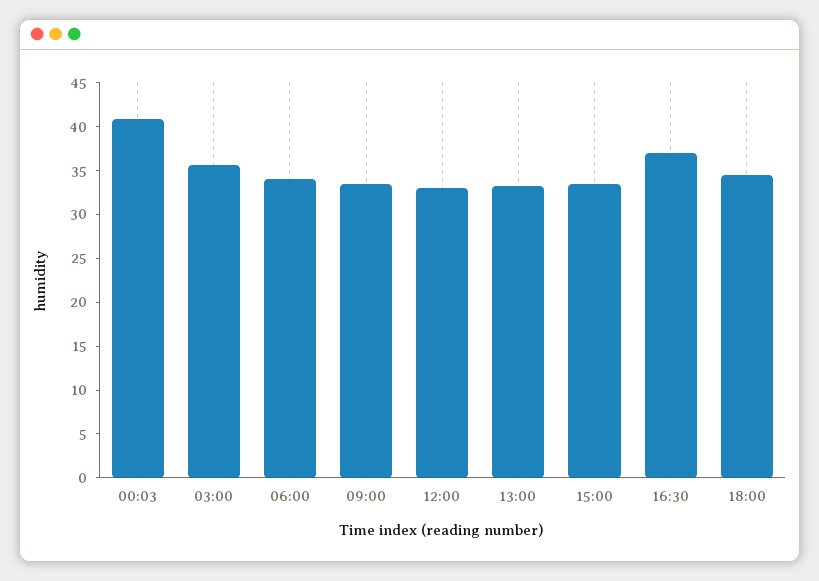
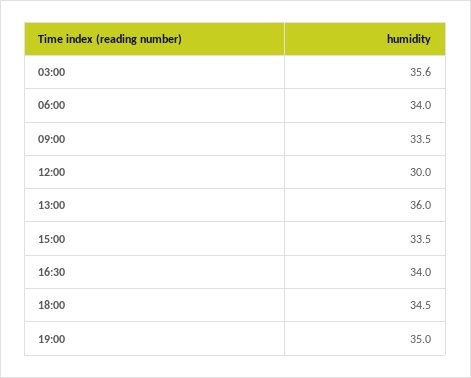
00:03: 41 -> none
12:00: 33 -> 30
13:00: 33 -> 36
16:30: 37 -> 34
19:00: none -> 35

